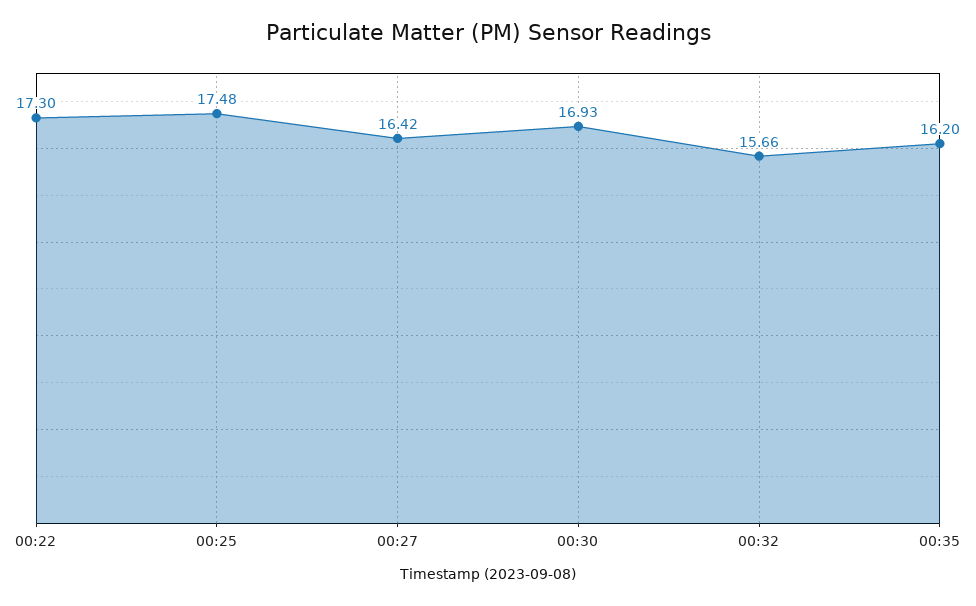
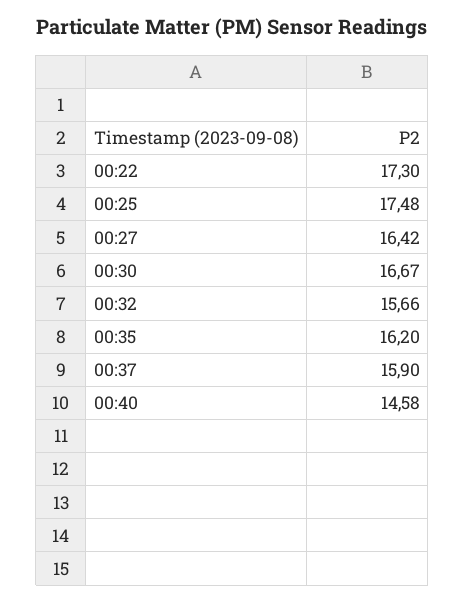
00:30: 16.93 -> 16.67
00:37: none -> 15.9
00:40: none -> 14.58

